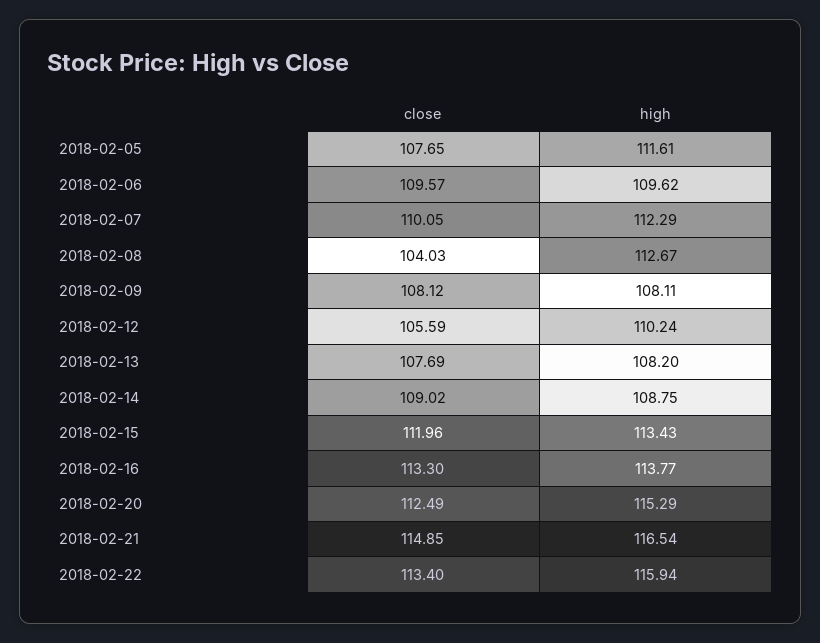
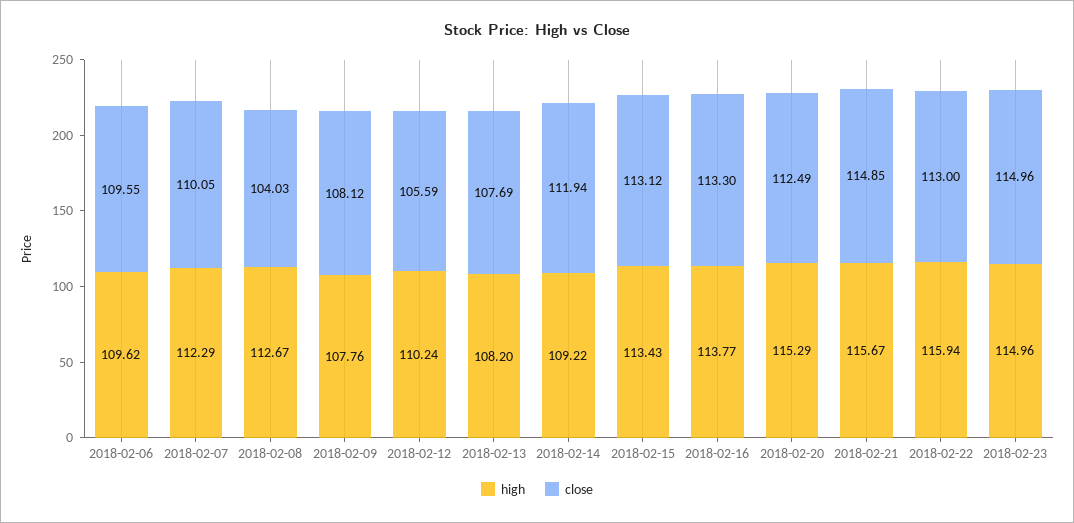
close, 2018-02-05: 107.65 -> none
high, 2018-02-05: 111.61 -> none
close, 2018-02-06: 109.57 -> 109.55
high, 2018-02-09: 108.11 -> 107.76
close, 2018-02-14: 109.02 -> 111.94
high, 2018-02-14: 108.75 -> 109.22
close, 2018-02-15: 111.96 -> 113.12
high, 2018-02-21: 116.54 -> 115.67
close, 2018-02-22: 113.4 -> 113
high, 2018-02-23: none -> 114.96
close, 2018-02-23: none -> 114.96

